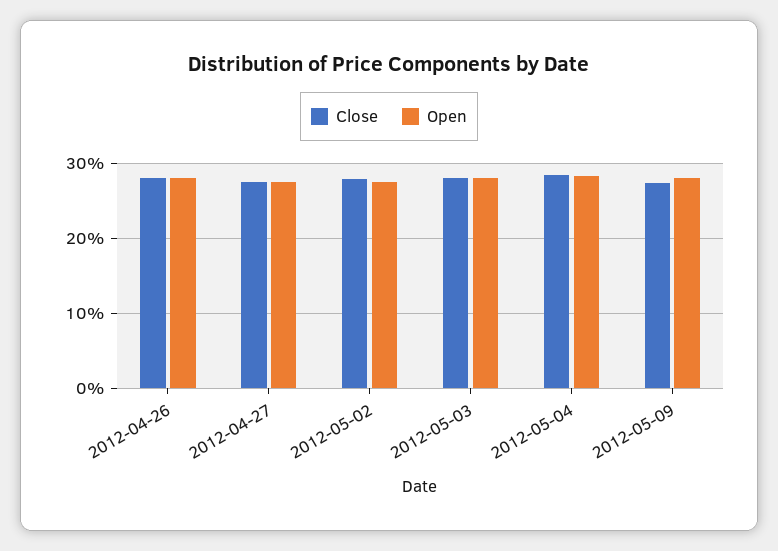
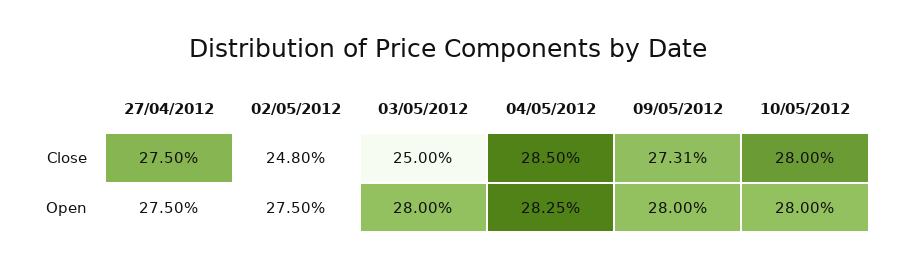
Close, 2012-04-26: 28 -> none
Open, 2012-04-26: 28 -> none
Close, 2012-05-02: 28 -> 24.8
Close, 2012-05-03: 28 -> 25
Close, 10/05/2012: none -> 28
Open, 10/05/2012: none -> 28

